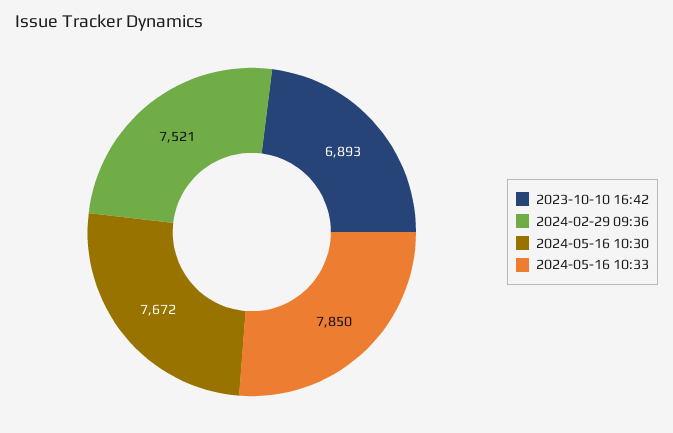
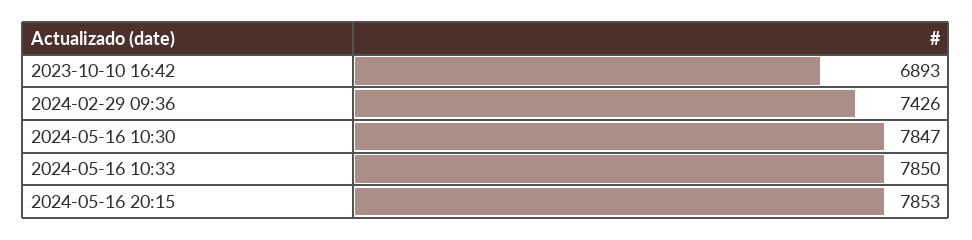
2024-02-29 09:36: 7521 -> 7426
2024-05-16 10:30: 7672 -> 7847
2024-05-16 20:15: none -> 7853

